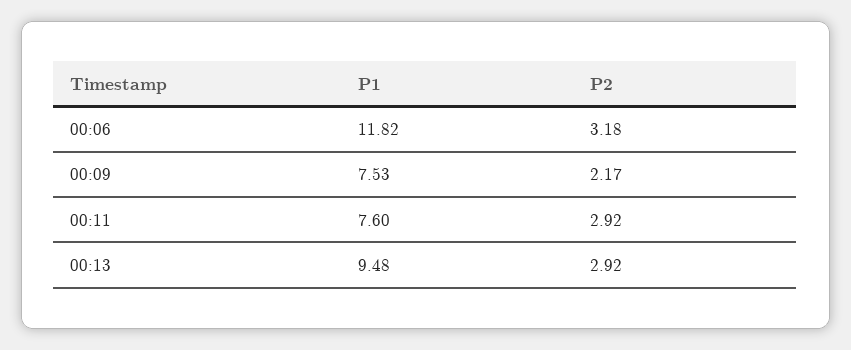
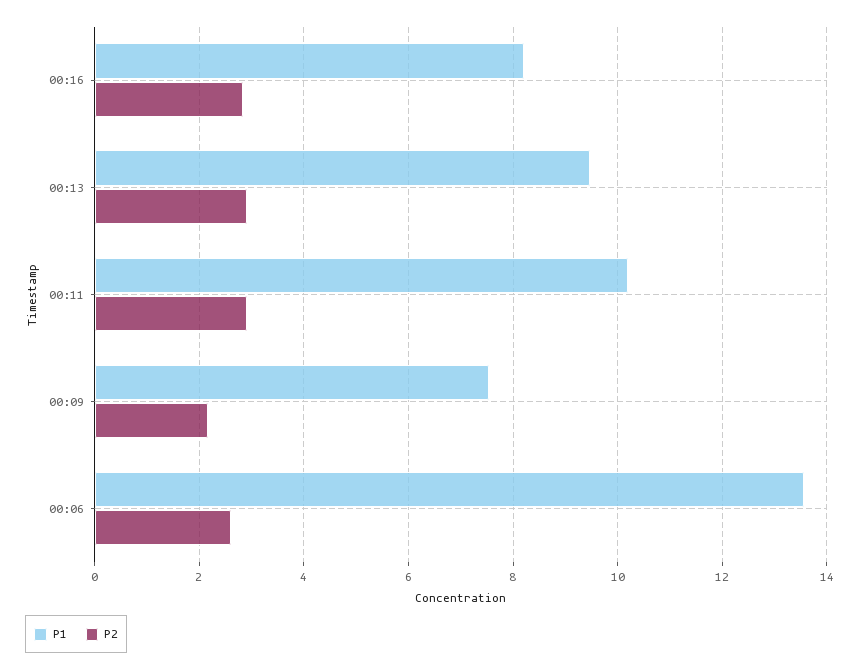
P1, 00:06: 11.82 -> 13.6
P2, 00:06: 3.18 -> 2.6
P1, 00:11: 7.6 -> 10.2
P1, 00:16: none -> 8.2
P2, 00:16: none -> 2.8

